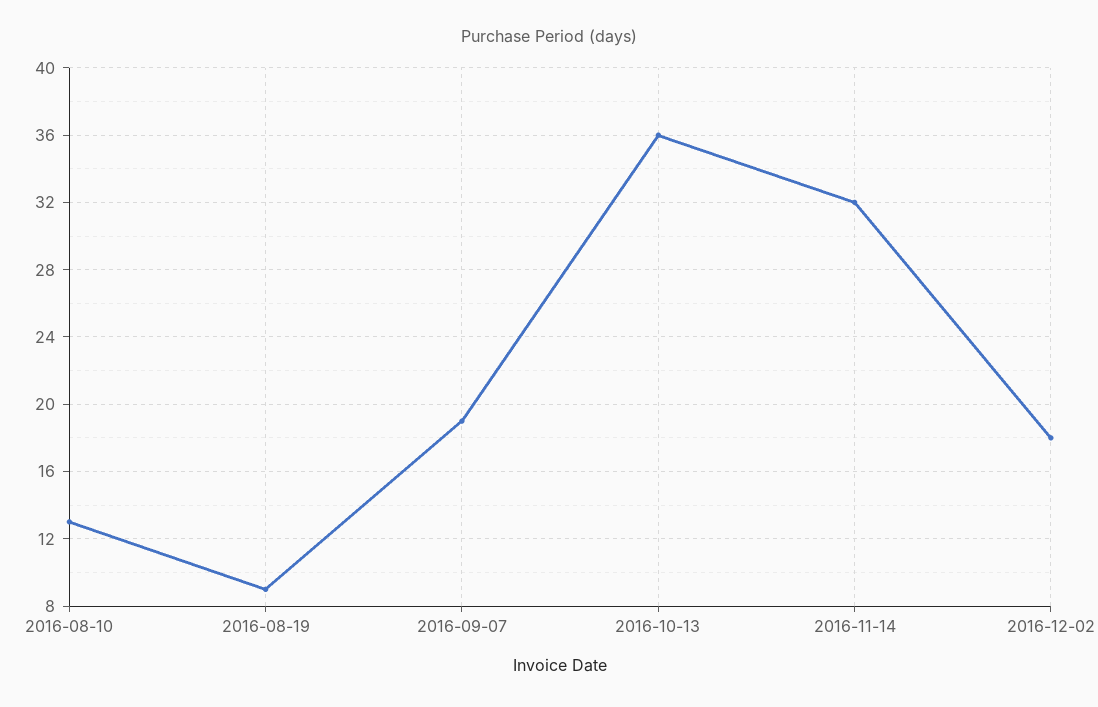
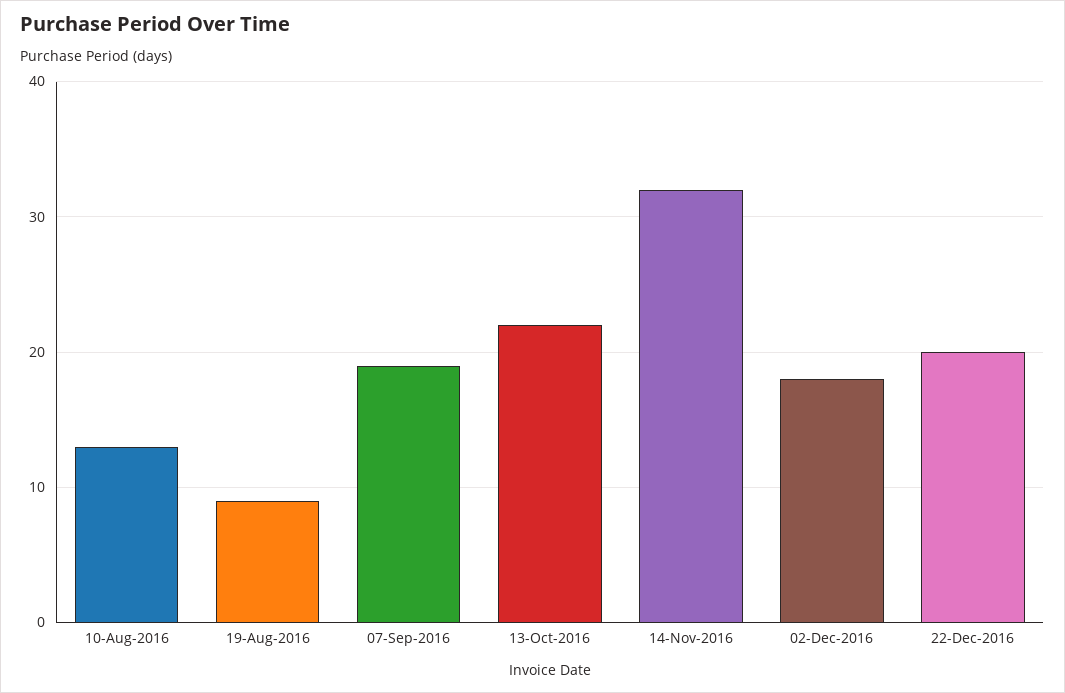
2016-10-13: 36 -> 22
22-Dec-2016: none -> 20

